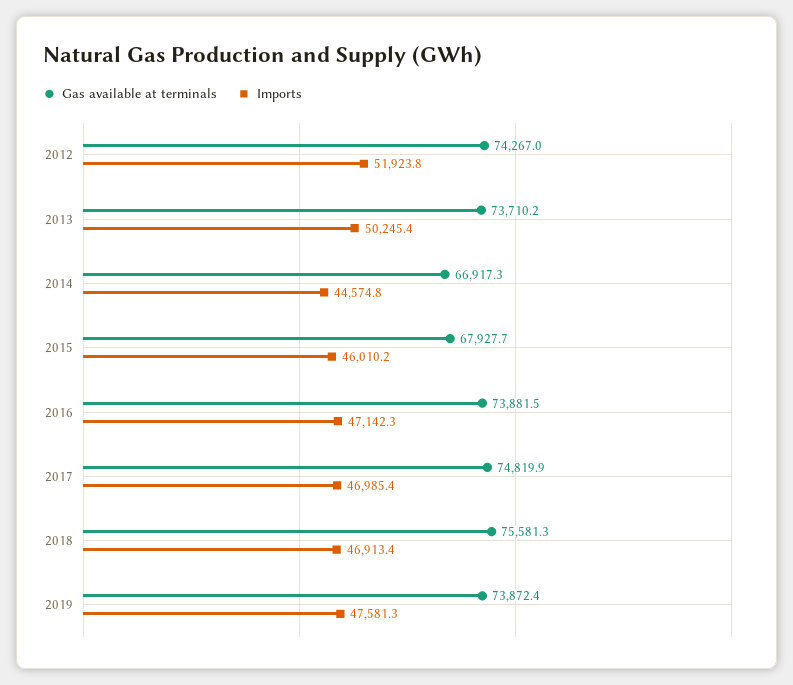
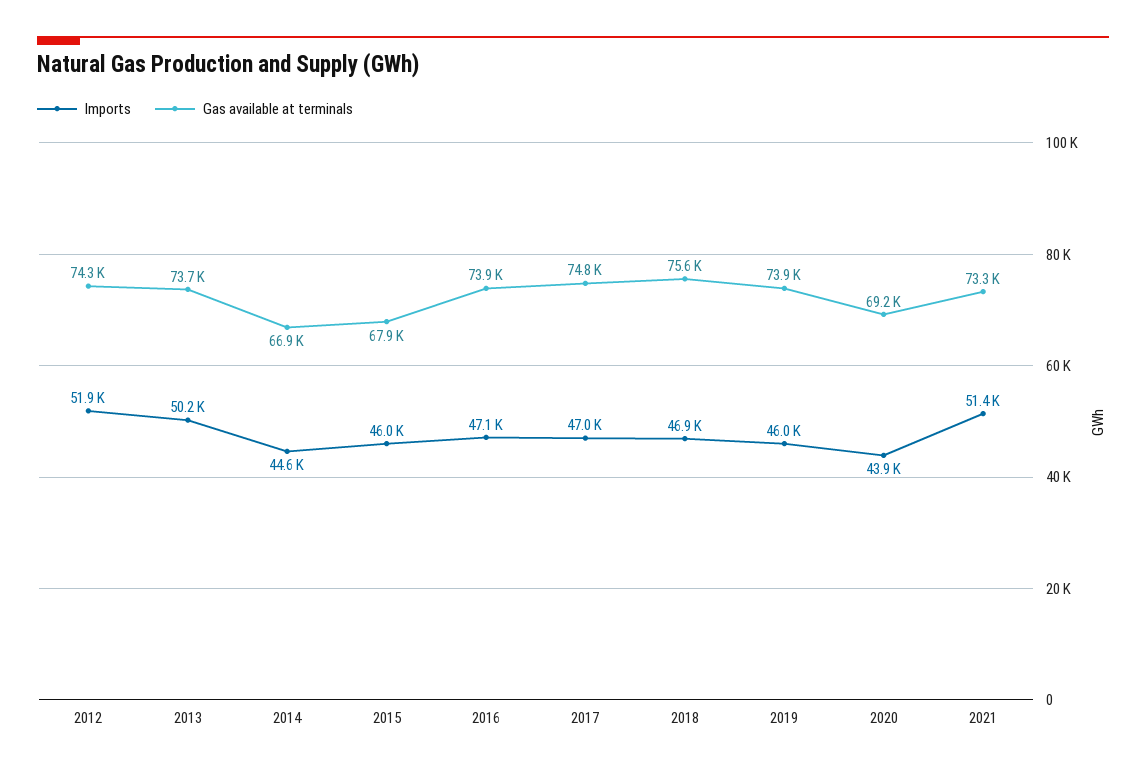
Imports, 2019: 47581.3 -> 46000
Imports, 2020: none -> 43900
Gas available at terminals, 2020: none -> 69200
Imports, 2021: none -> 51400
Gas available at terminals, 2021: none -> 73300

